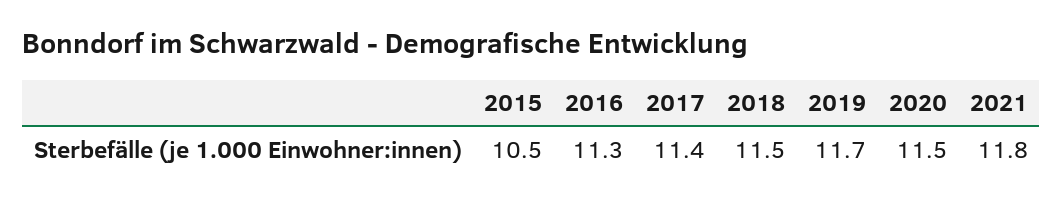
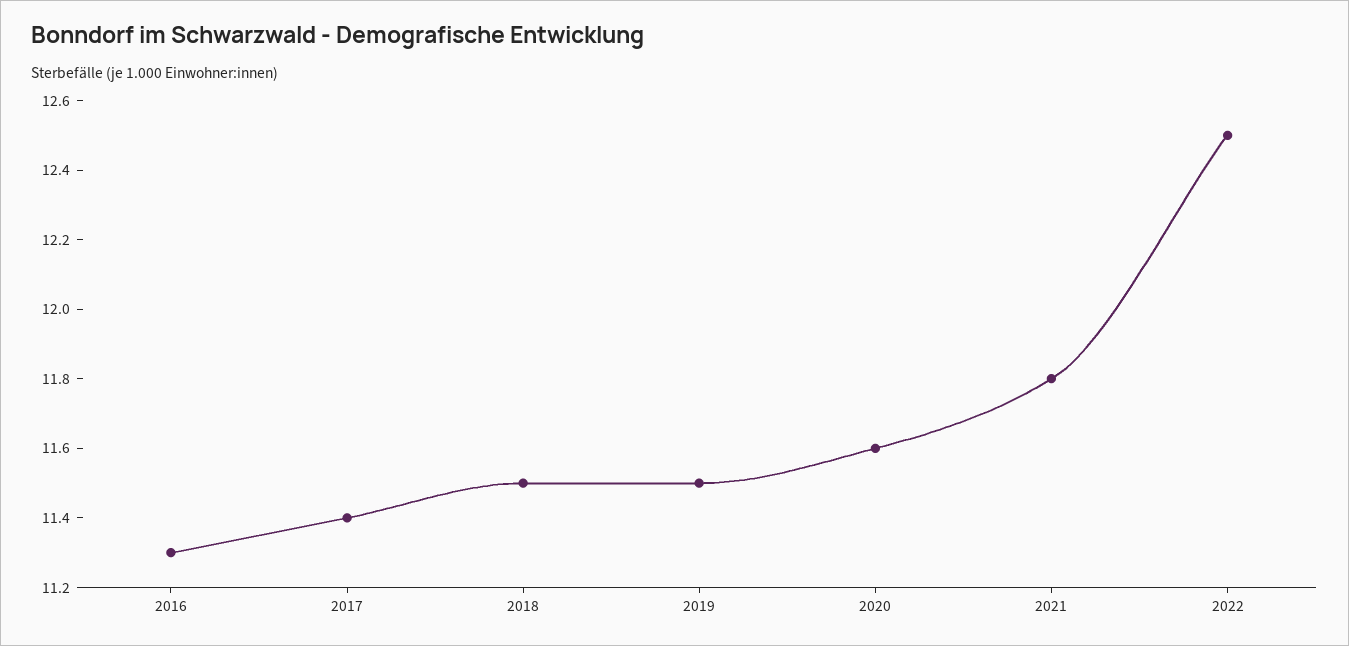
2015: 10.5 -> none
2019: 11.7 -> 11.5
2020: 11.5 -> 11.6
2022: none -> 12.5

